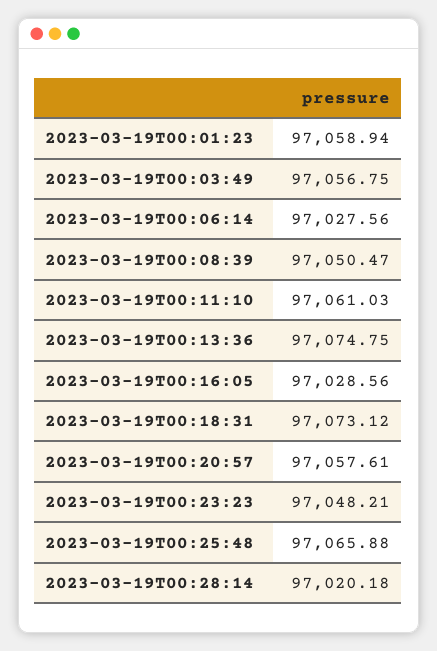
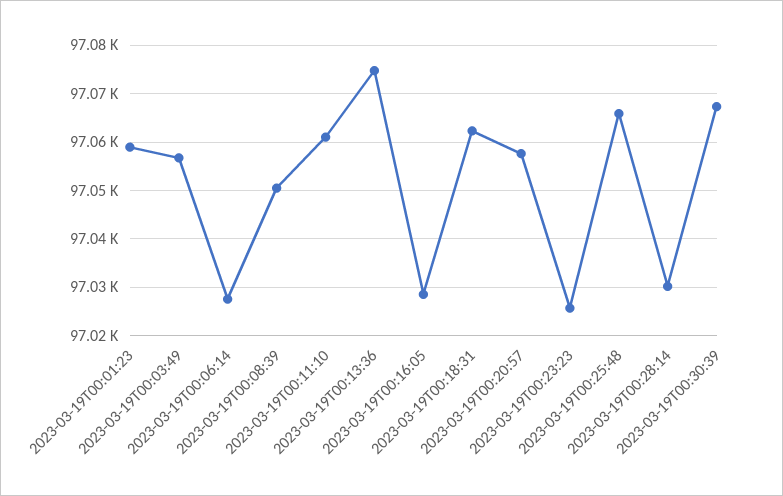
2023-03-19T00:18:31: 97073.12 -> 97062
2023-03-19T00:23:23: 97048.21 -> 97026
2023-03-19T00:28:14: 97020.18 -> 97030
2023-03-19T00:30:39: none -> 97068

